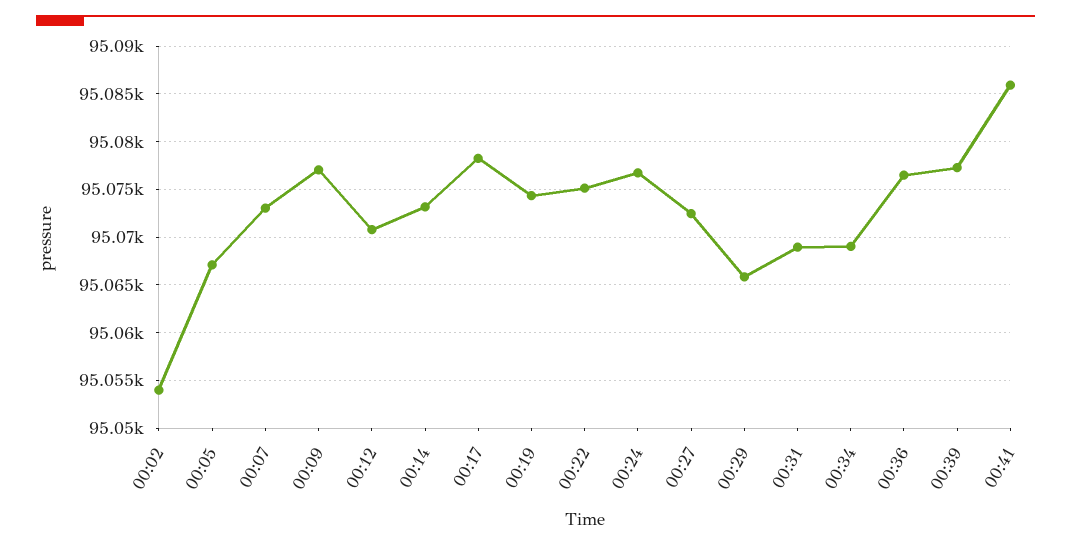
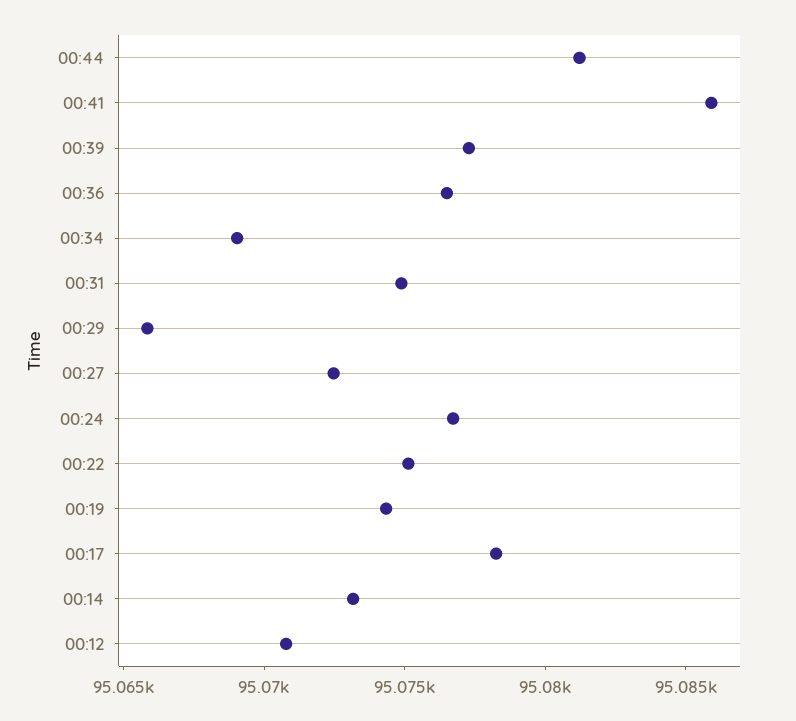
00:02: 95054 -> none
00:05: 95067 -> none
00:07: 95073 -> none
00:09: 95077 -> none
00:31: 95069 -> 95075
00:44: none -> 95081

